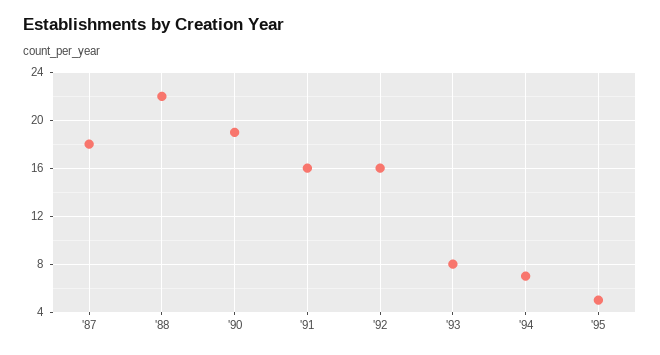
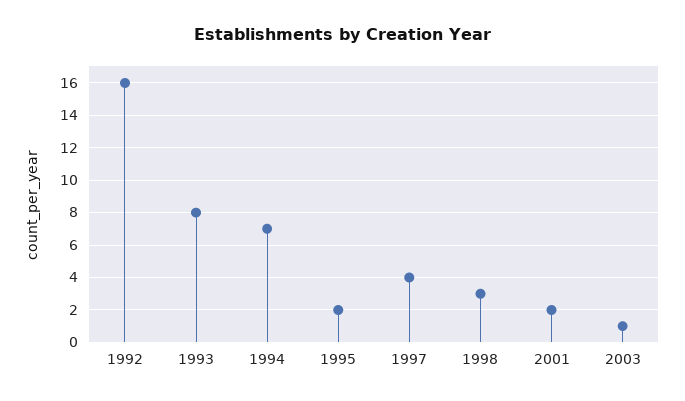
'87: 18 -> none
'88: 22 -> none
'90: 19 -> none
'91: 16 -> none
'95: 5 -> 2
1997: none -> 4
1998: none -> 3
2001: none -> 2
2003: none -> 1

